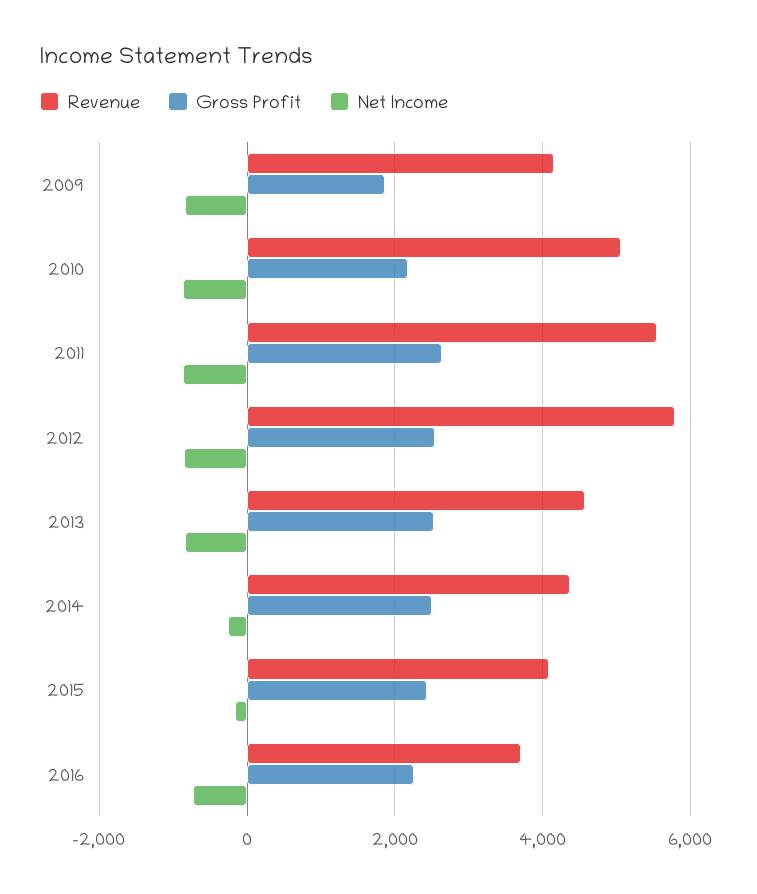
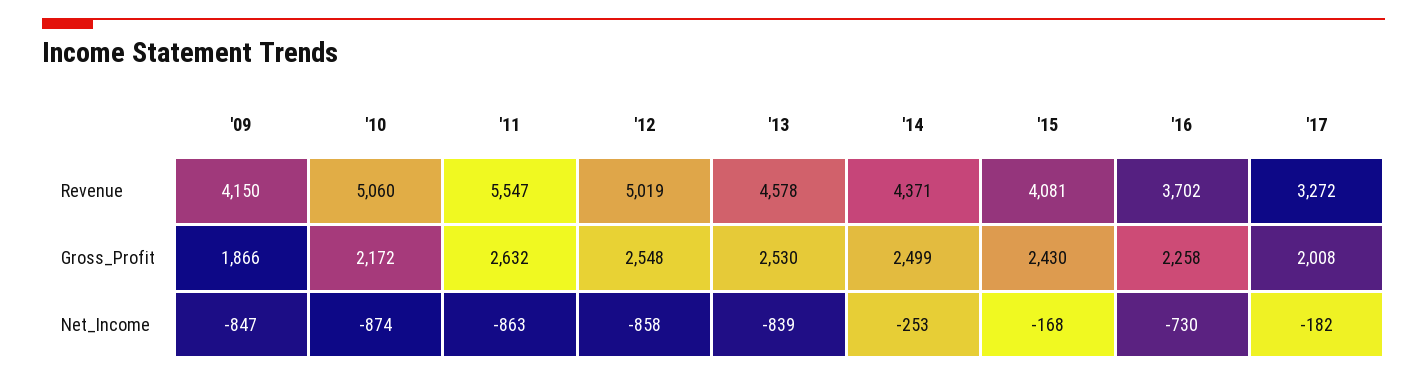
Revenue, 2012: 5800 -> 5019
Revenue, '17: none -> 3272
Gross Profit, '17: none -> 2008
Net Income, '17: none -> -182

